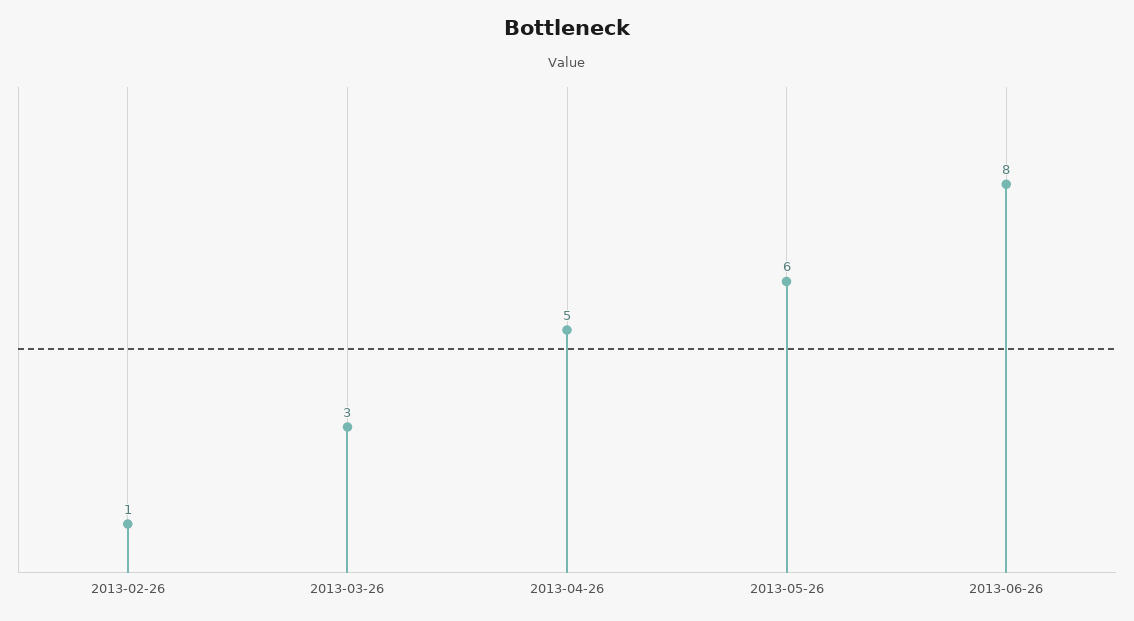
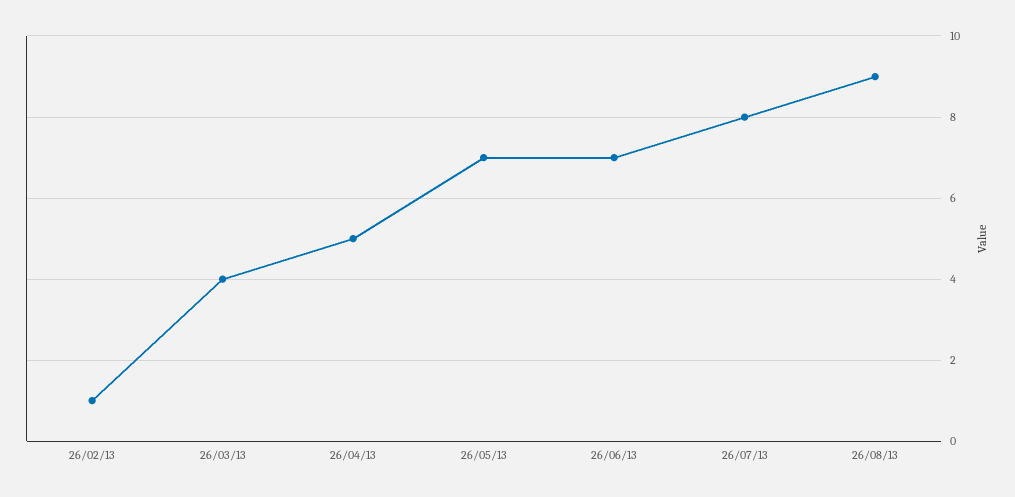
2013-03-26: 3 -> 4
2013-05-26: 6 -> 7
2013-06-26: 8 -> 7
26/07/13: none -> 8
26/08/13: none -> 9

